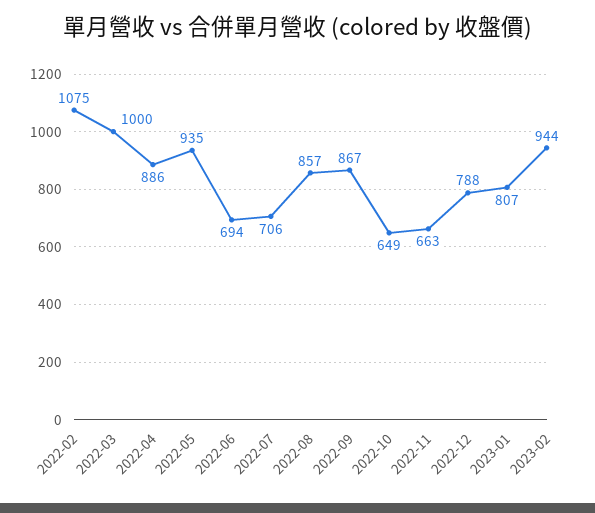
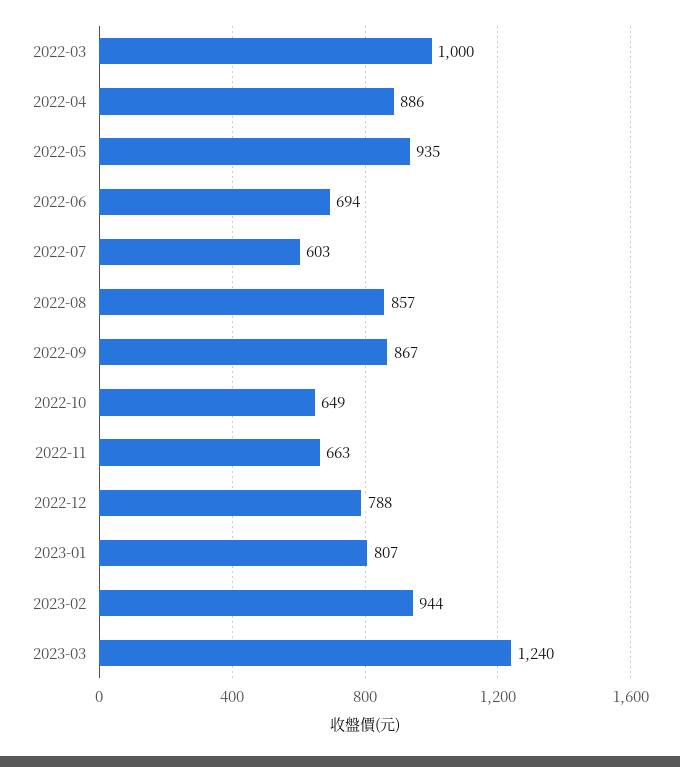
2022-02: 1075 -> none
2022-07: 706 -> 603
2023-03: none -> 1240

